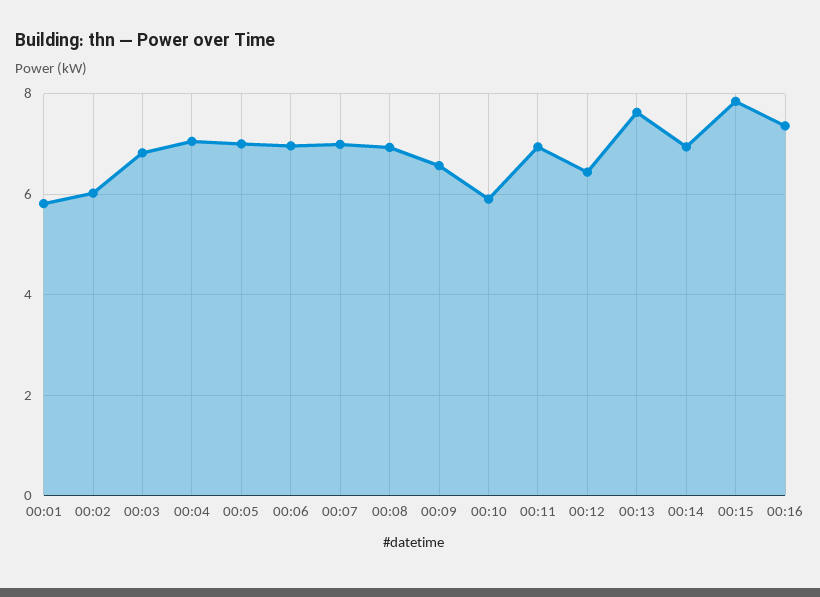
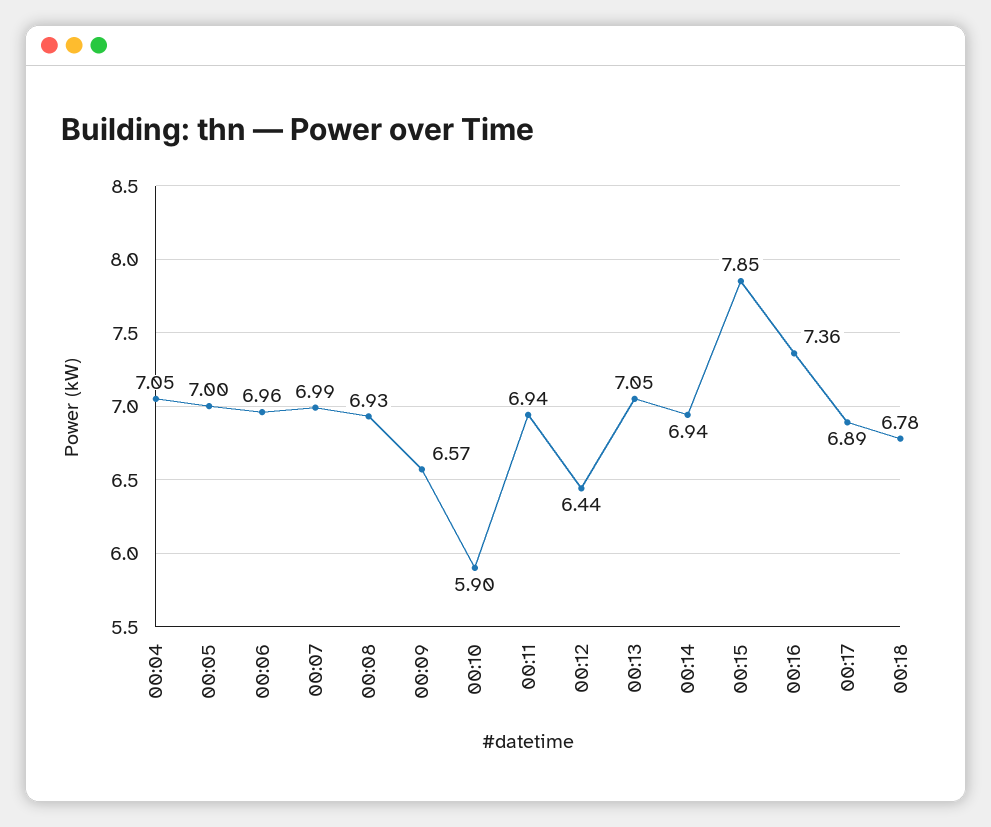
00:01: 5.8 -> none
00:02: 6 -> none
00:03: 6.8 -> none
00:13: 7.6 -> 7.05
00:17: none -> 6.89
00:18: none -> 6.78

